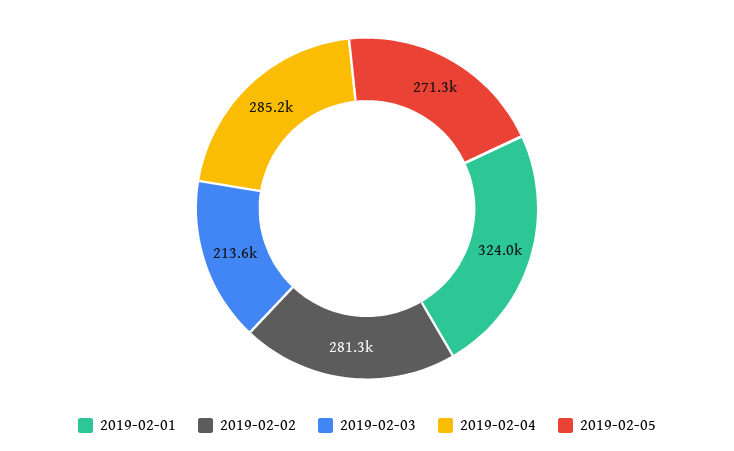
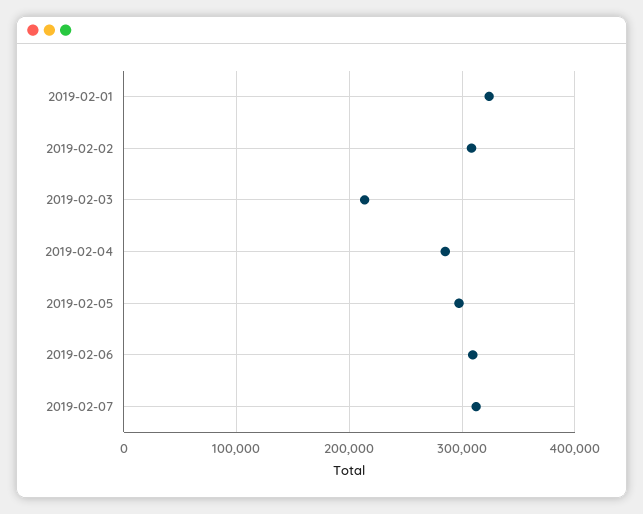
2019-02-02: 281300 -> 310000
2019-02-05: 271300 -> 300000
2019-02-06: none -> 310000
2019-02-07: none -> 310000

